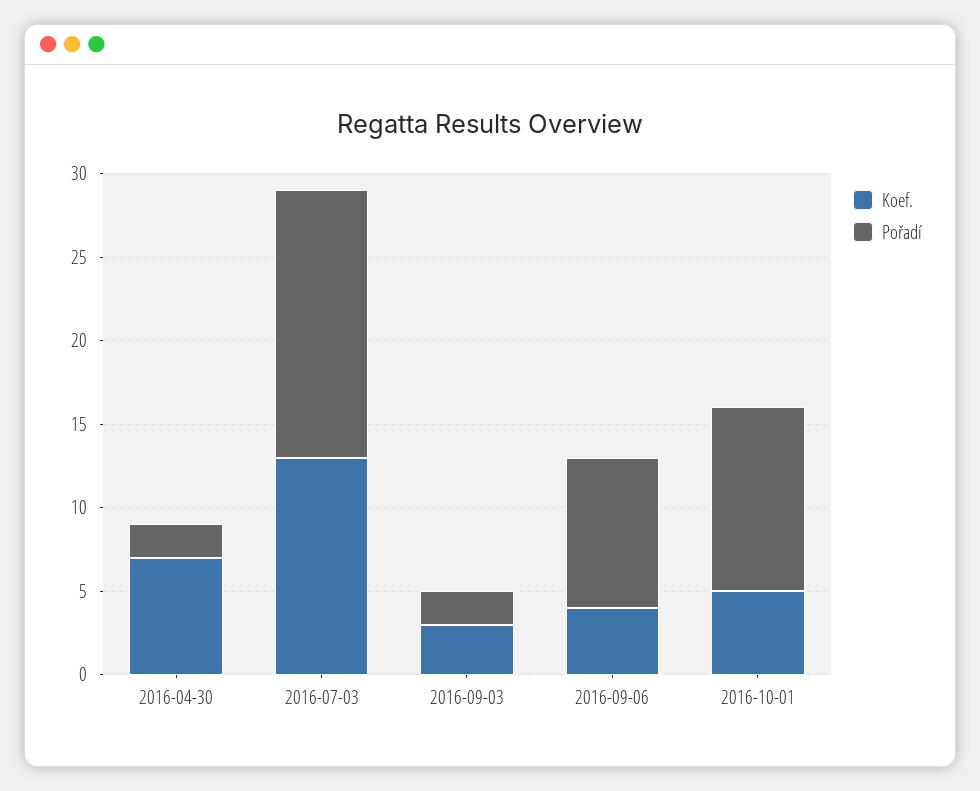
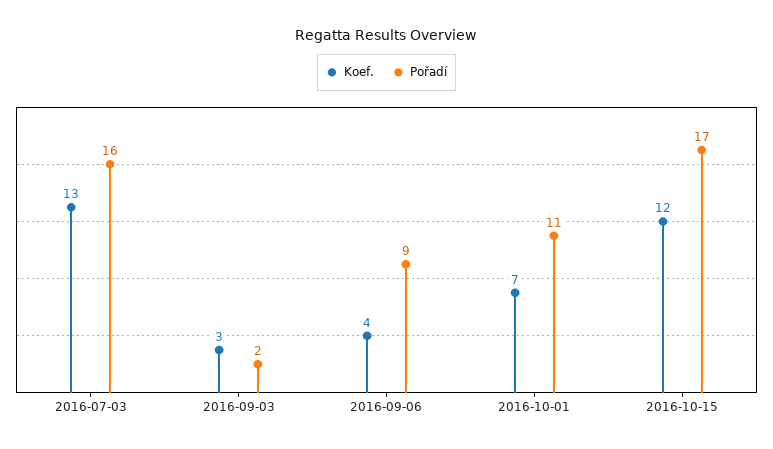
Koef., 2016-04-30: 7 -> none
Pořadí, 2016-04-30: 2 -> none
Koef., 2016-10-01: 5 -> 7
Koef., 2016-10-15: none -> 12
Pořadí, 2016-10-15: none -> 17

